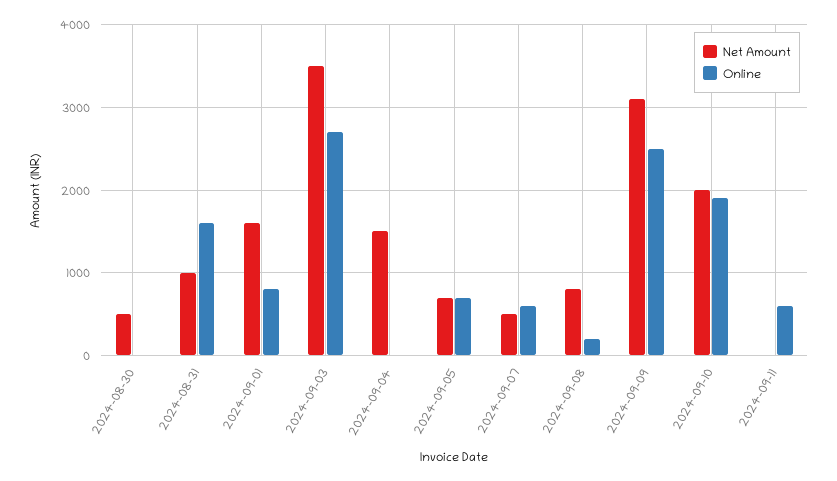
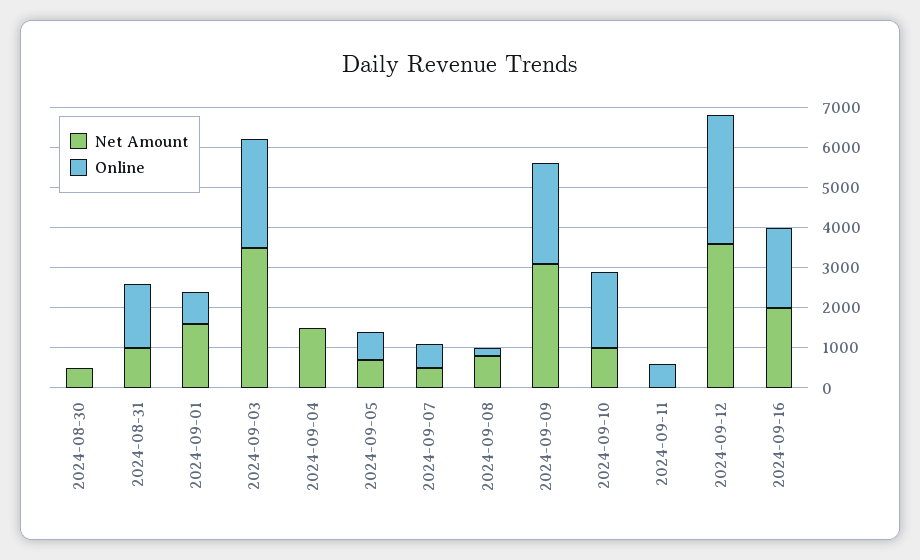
Net Amount, 2024-09-10: 2000 -> 1000
Net Amount, 2024-09-12: none -> 3600
Online, 2024-09-12: none -> 3200
Net Amount, 2024-09-16: none -> 2000
Online, 2024-09-16: none -> 2000

